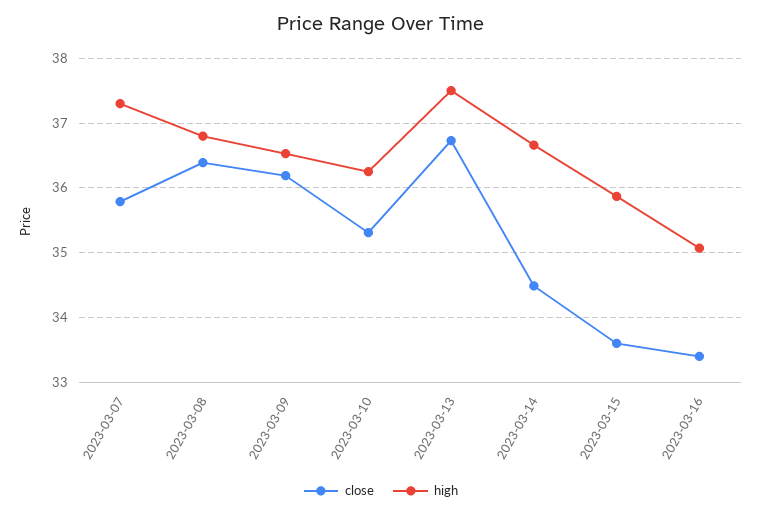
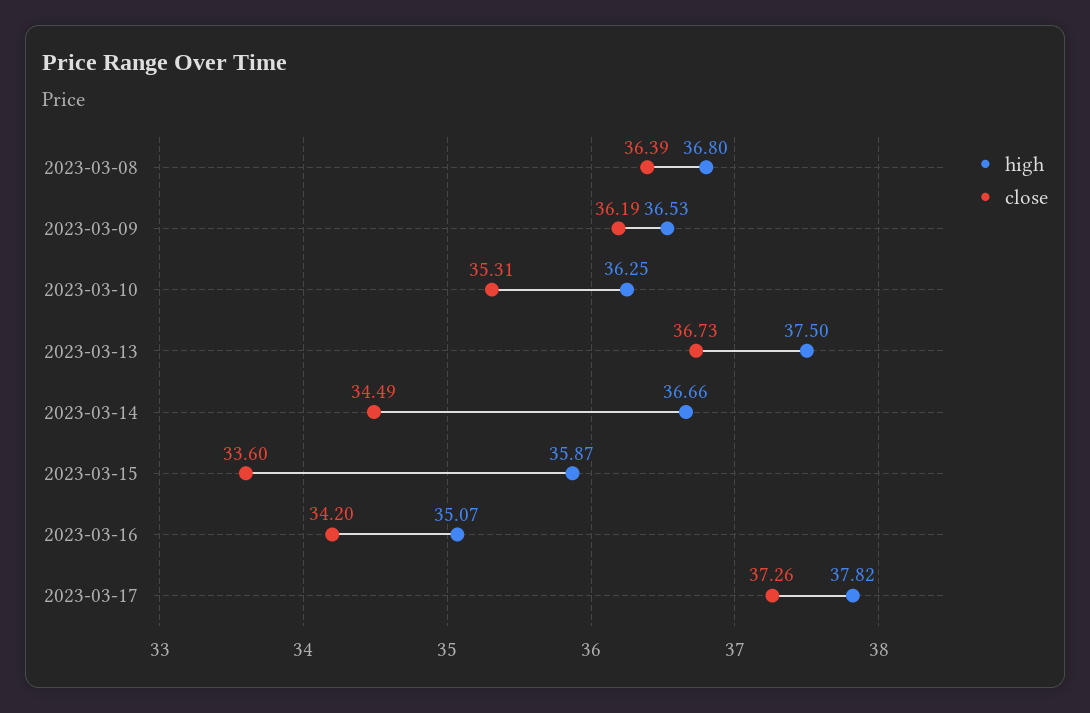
close, 2023-03-07: 35.8 -> none
high, 2023-03-07: 37.3 -> none
close, 2023-03-16: 33.4 -> 34.2
high, 2023-03-17: none -> 37.82
close, 2023-03-17: none -> 37.26

